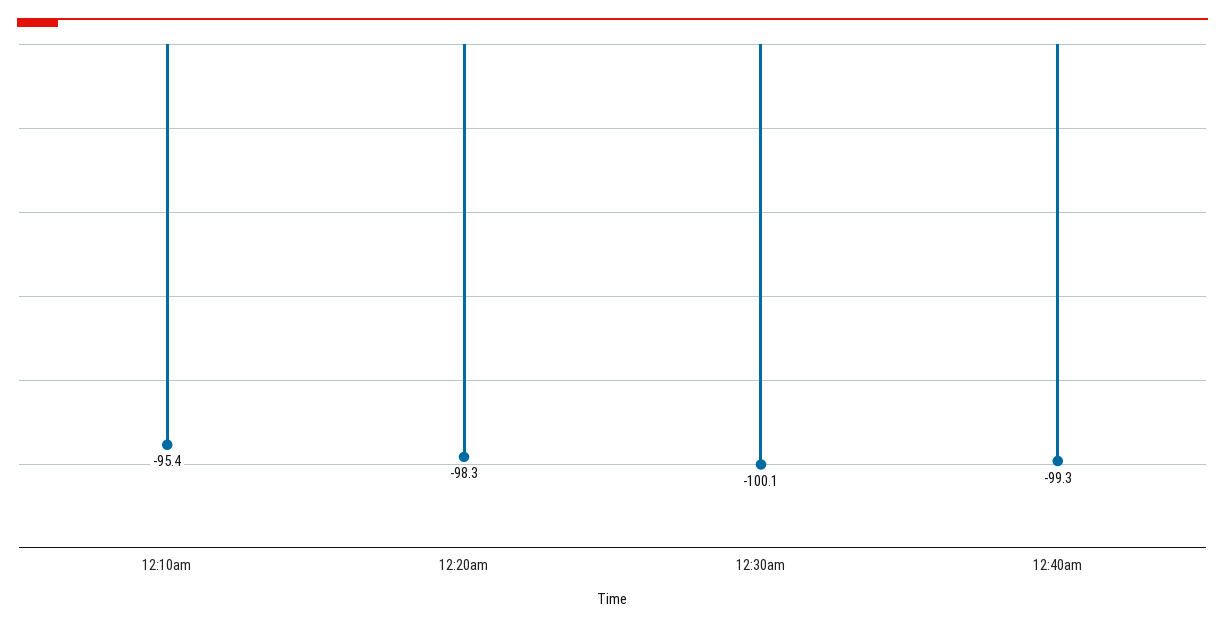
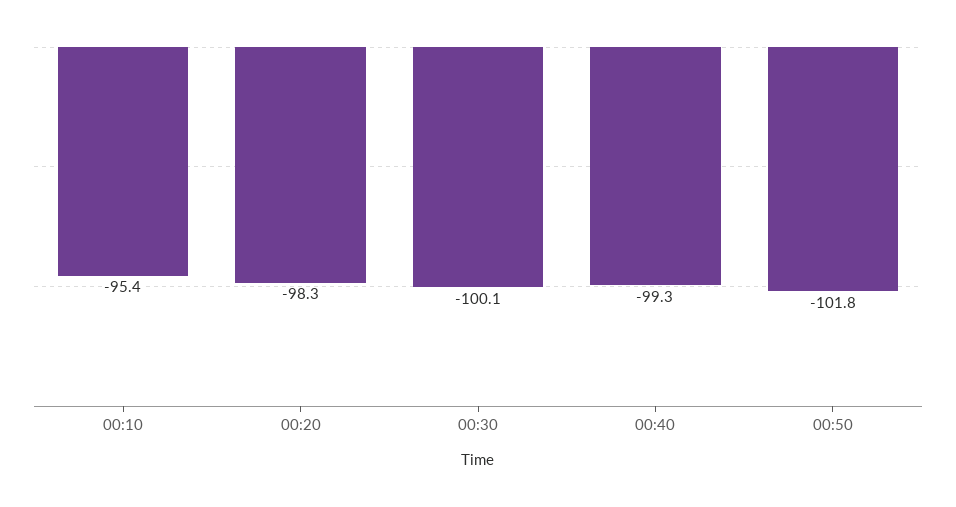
00:50: none -> -101.8

